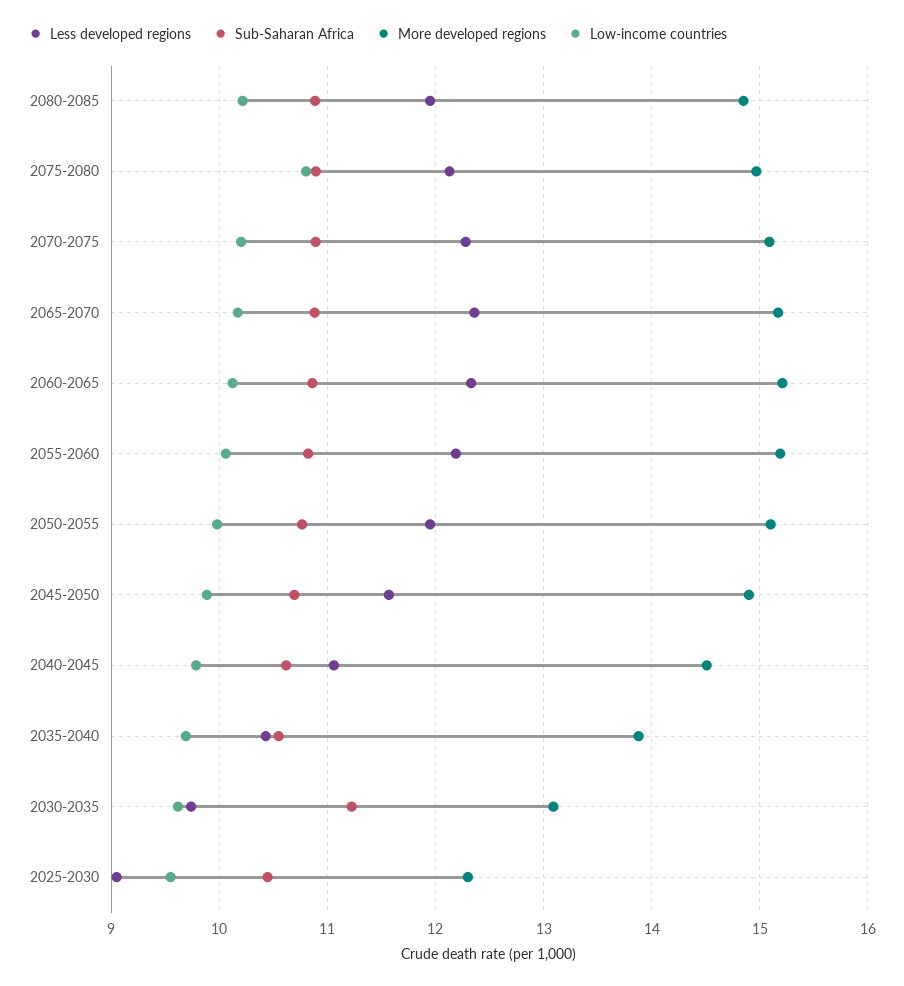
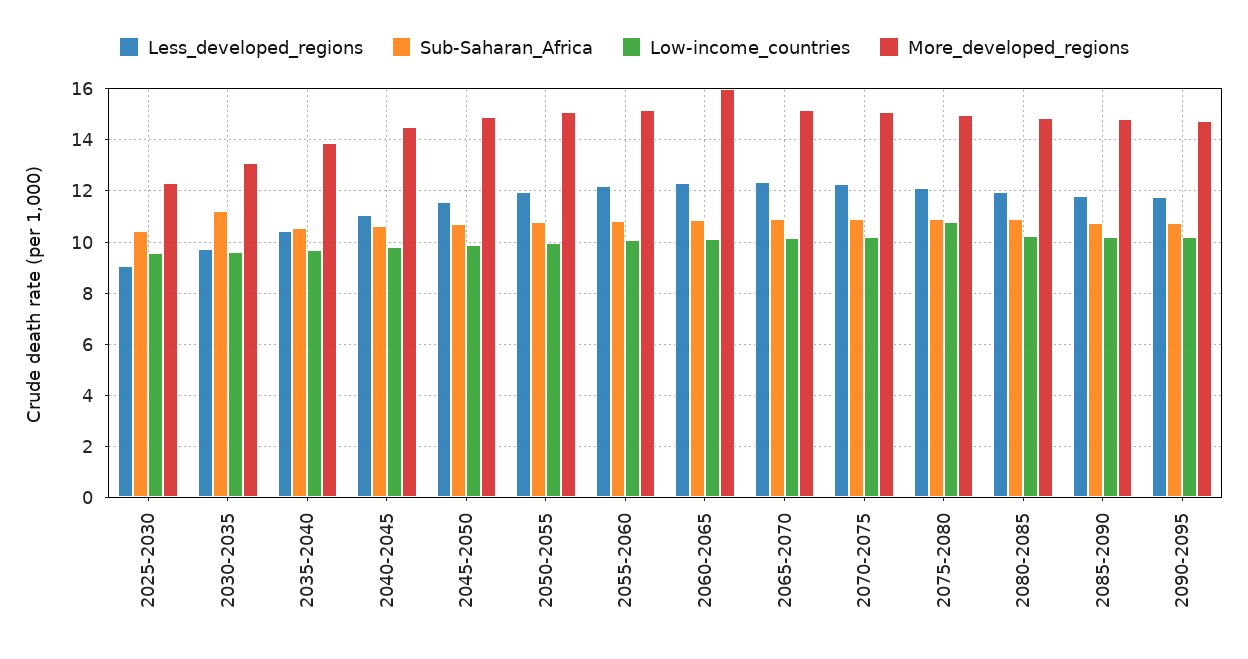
More developed regions, 2060-2065: 15.2 -> 16
Less developed regions, 2085-2090: none -> 11.75
Sub-Saharan Africa, 2085-2090: none -> 10.75
Low-income countries, 2085-2090: none -> 10.25
More developed regions, 2085-2090: none -> 14.75
Less developed regions, 2090-2095: none -> 11.75
Sub-Saharan Africa, 2090-2095: none -> 10.75
Low-income countries, 2090-2095: none -> 10.25
More developed regions, 2090-2095: none -> 14.75

